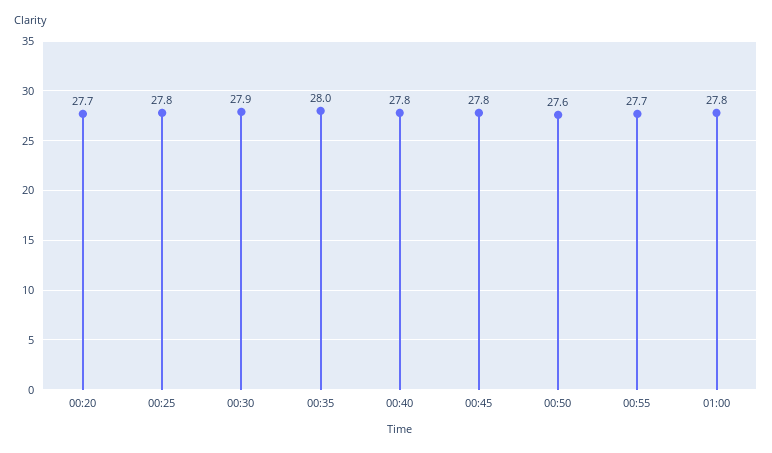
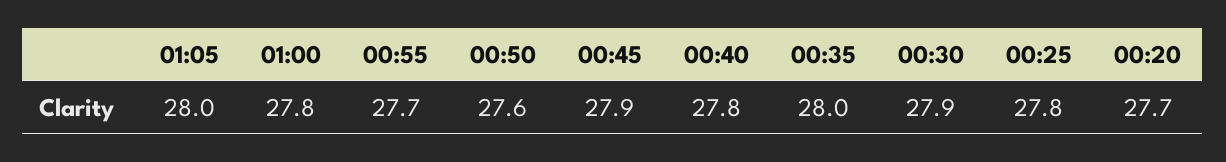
00:45: 27.8 -> 27.9
01:05: none -> 28

